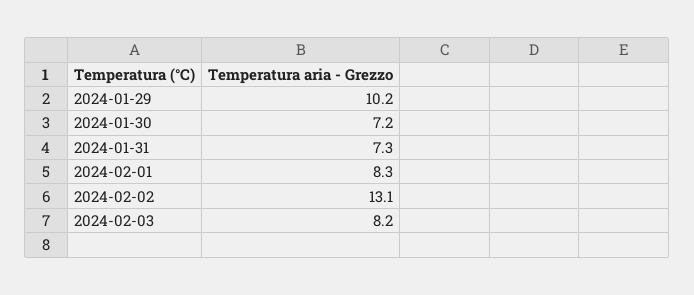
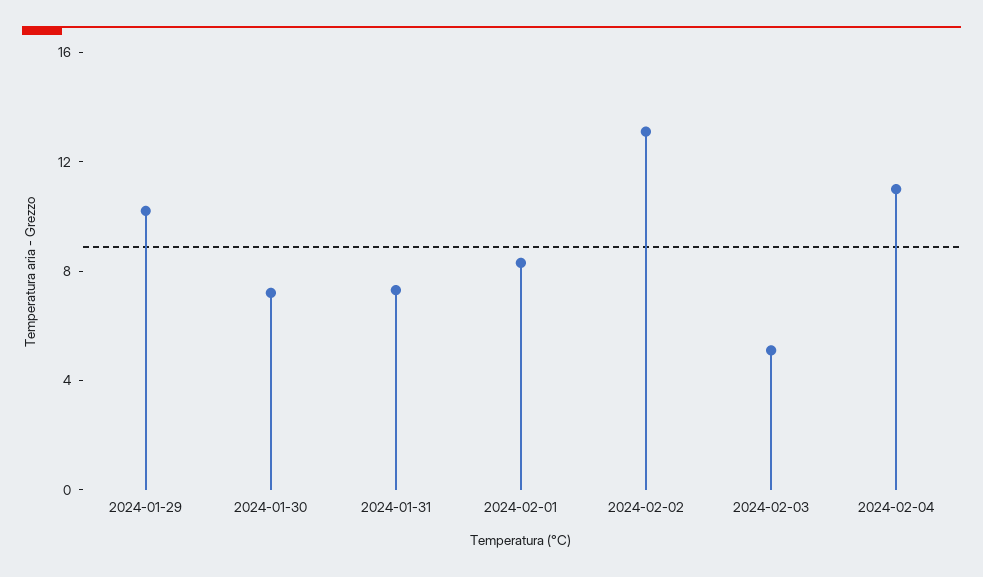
2024-02-03: 8.2 -> 5
2024-02-04: none -> 11

